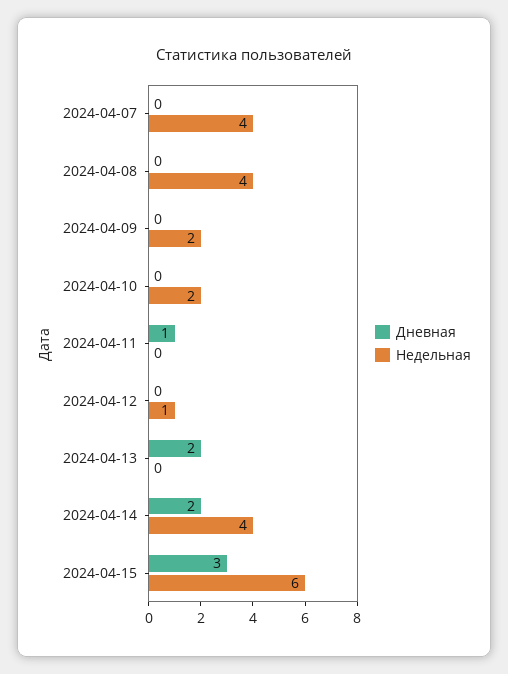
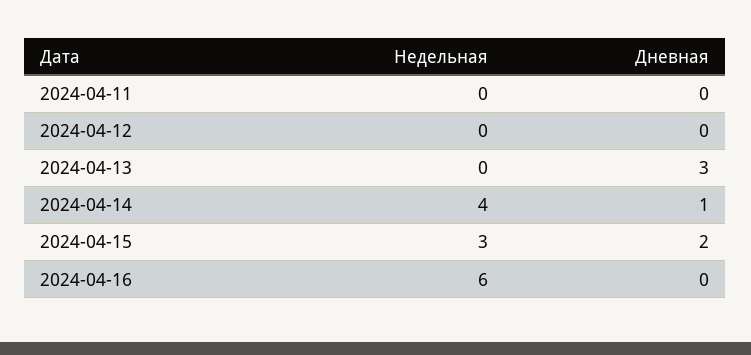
Дневная, 2024-04-07: 0 -> none
Недельная, 2024-04-07: 4 -> none
Дневная, 2024-04-08: 0 -> none
Недельная, 2024-04-08: 4 -> none
Дневная, 2024-04-09: 0 -> none
Недельная, 2024-04-09: 2 -> none
Дневная, 2024-04-10: 0 -> none
Недельная, 2024-04-10: 2 -> none
Дневная, 2024-04-11: 1 -> 0
Недельная, 2024-04-12: 1 -> 0
Дневная, 2024-04-13: 2 -> 3
Дневная, 2024-04-14: 2 -> 1
Дневная, 2024-04-15: 3 -> 2
Недельная, 2024-04-15: 6 -> 3
Недельная, 2024-04-16: none -> 6
Дневная, 2024-04-16: none -> 0

